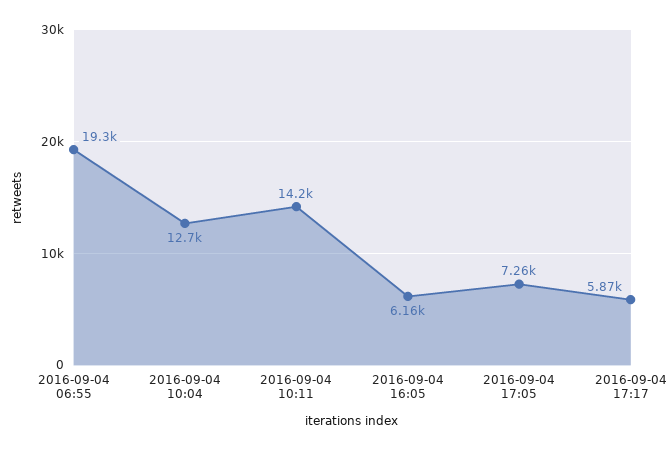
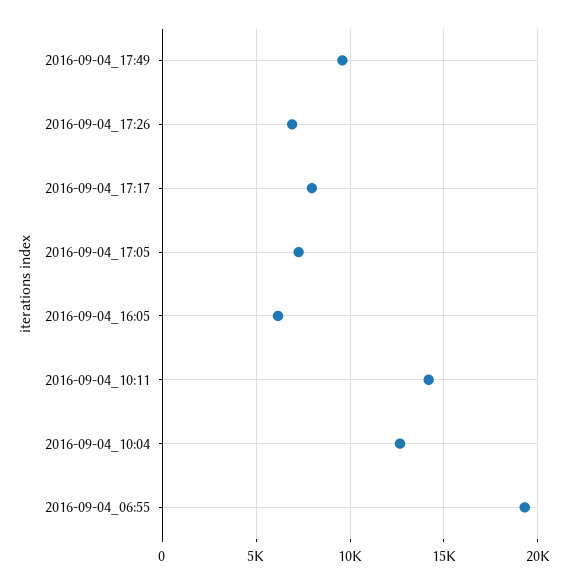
2016-09-04 17:17: 5870 -> 8000
2016-09-04_17:49: none -> 9500
2016-09-04_17:26: none -> 7000

